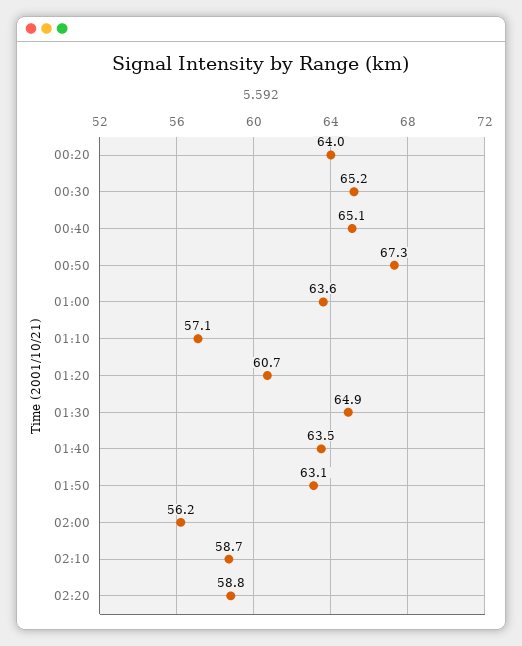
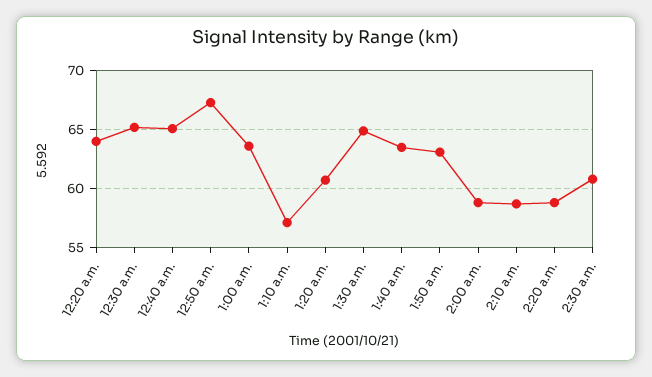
02:00: 56.2 -> 59
2:30 a.m.: none -> 61

